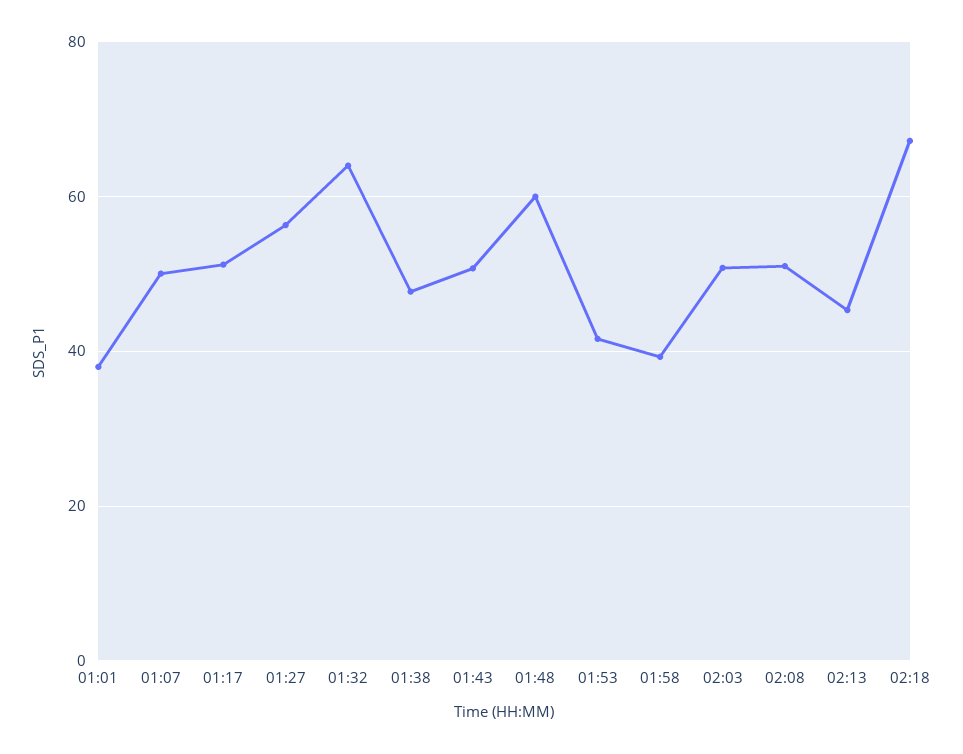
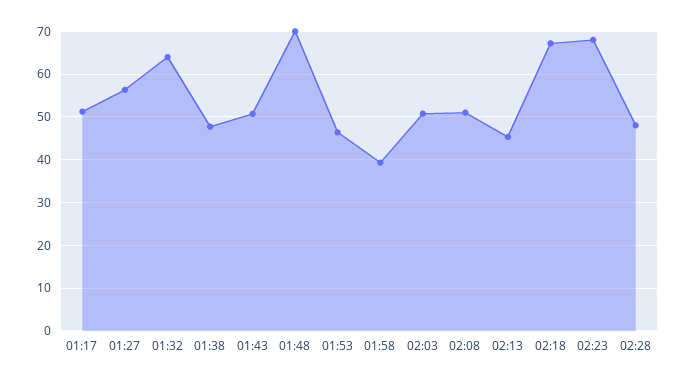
01:01: 38 -> none
01:07: 50 -> none
01:48: 60 -> 70
01:53: 42 -> 46
02:23: none -> 68
02:28: none -> 48

